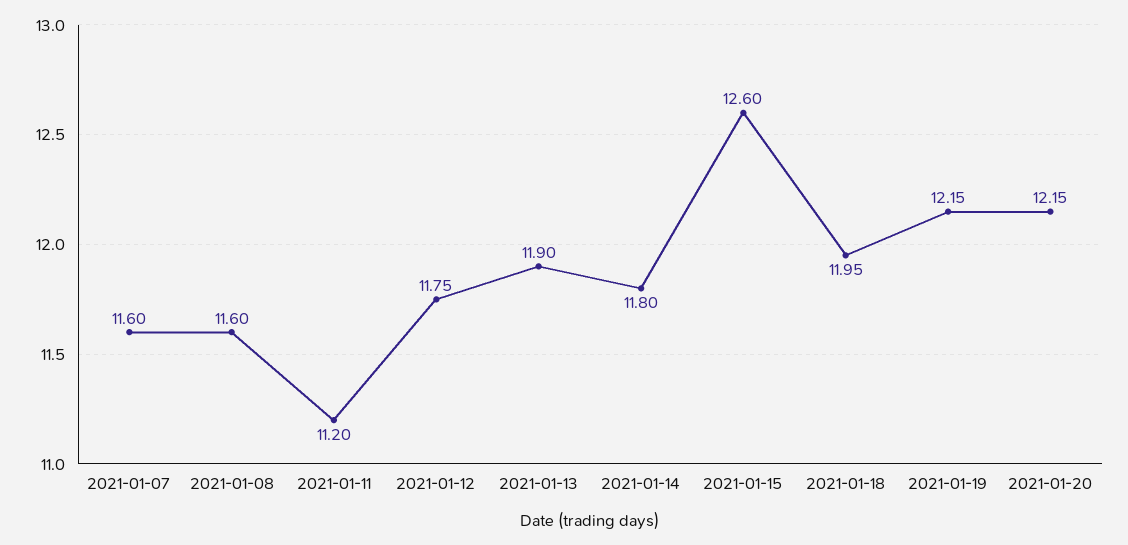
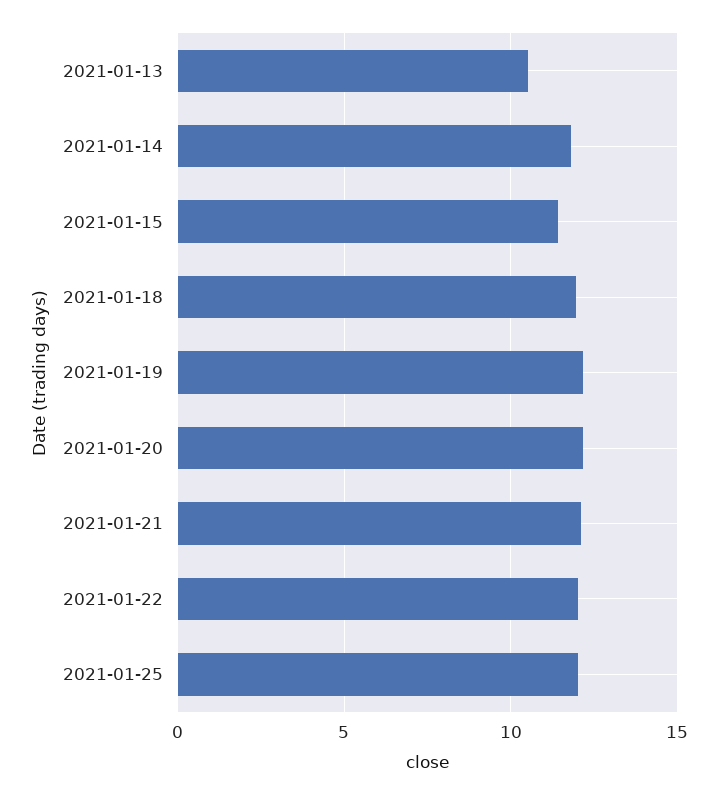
2021-01-07: 11.6 -> none
2021-01-08: 11.6 -> none
2021-01-11: 11.2 -> none
2021-01-12: 11.75 -> none
2021-01-13: 11.9 -> 10.5
2021-01-15: 12.6 -> 11.5
2021-01-21: none -> 12
2021-01-22: none -> 12
2021-01-25: none -> 12

